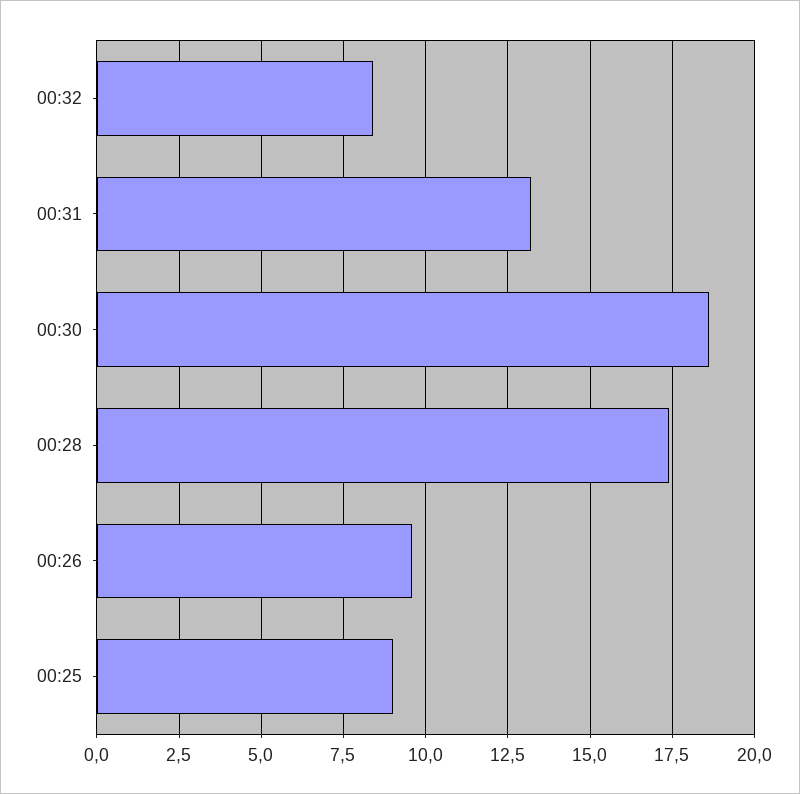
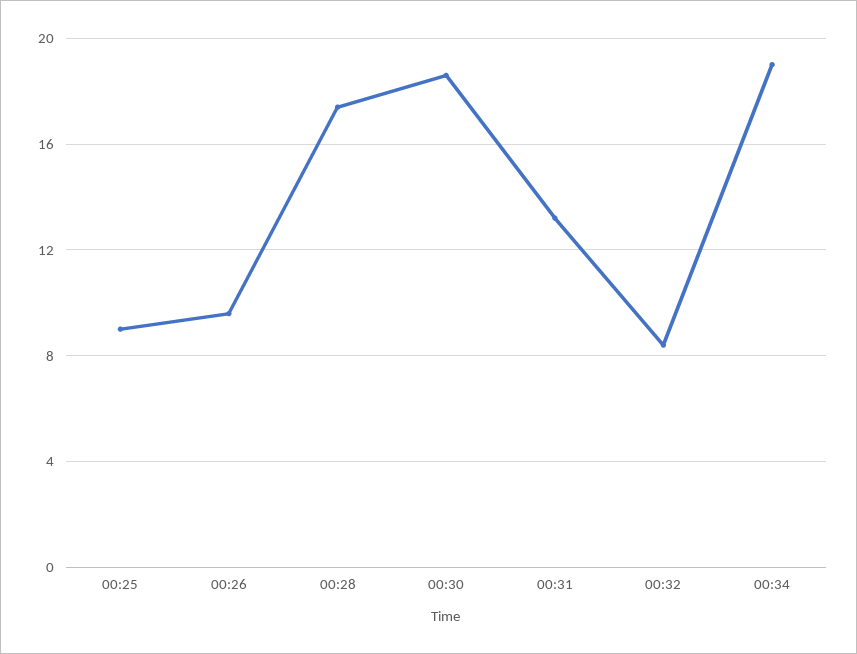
00:34: none -> 19

